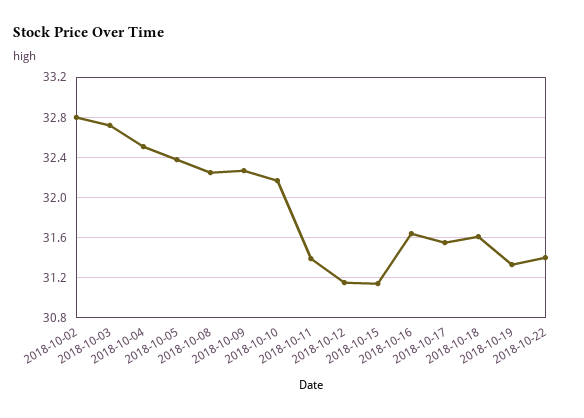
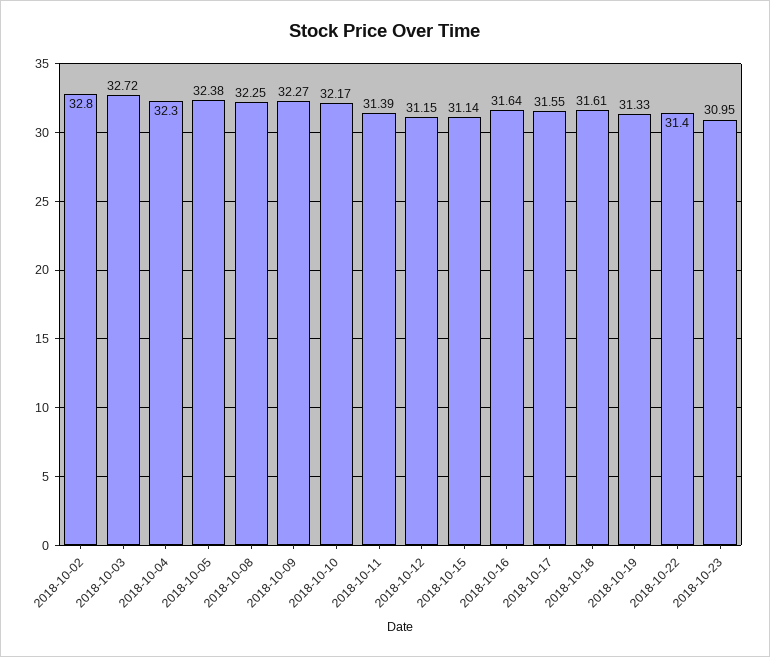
2018-10-04: 32.5 -> 32.3
2018-10-23: none -> 30.95

